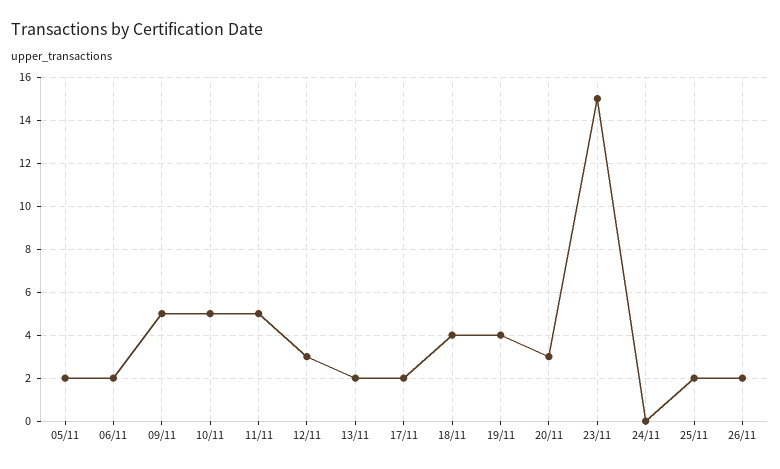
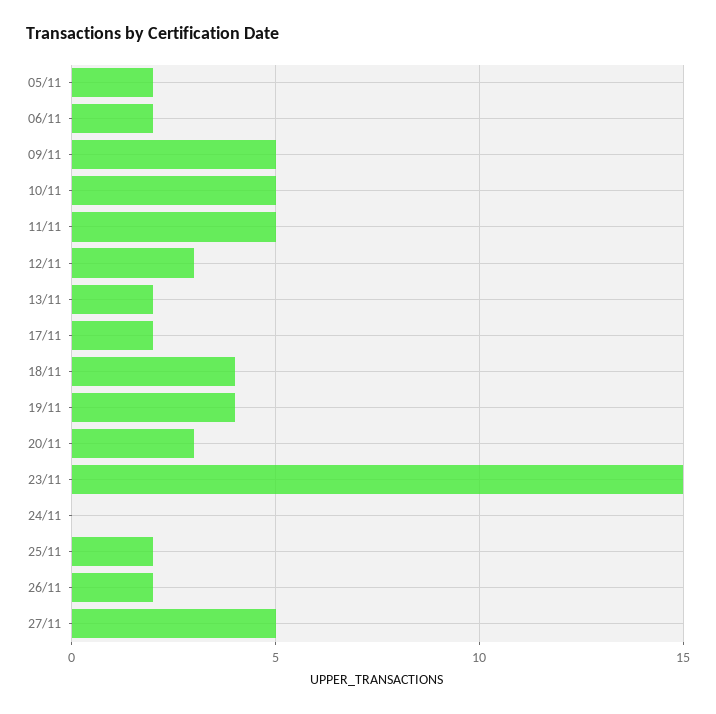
27/11: none -> 5

